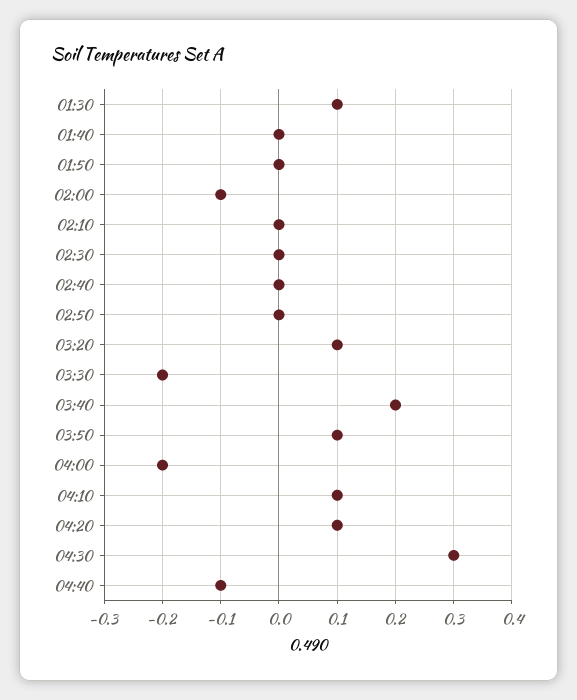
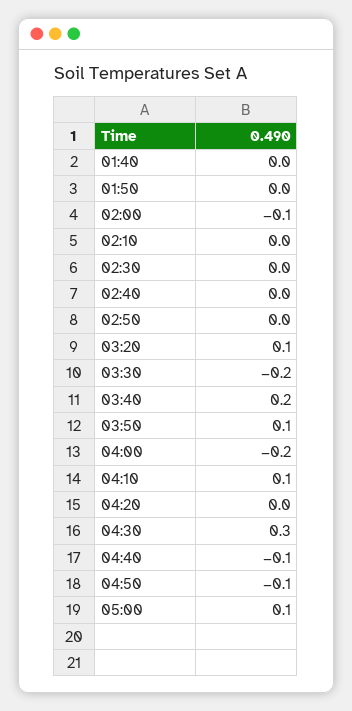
01:30: 0.1 -> none
04:20: 0.1 -> 0
04:50: none -> -0.1
05:00: none -> 0.1

